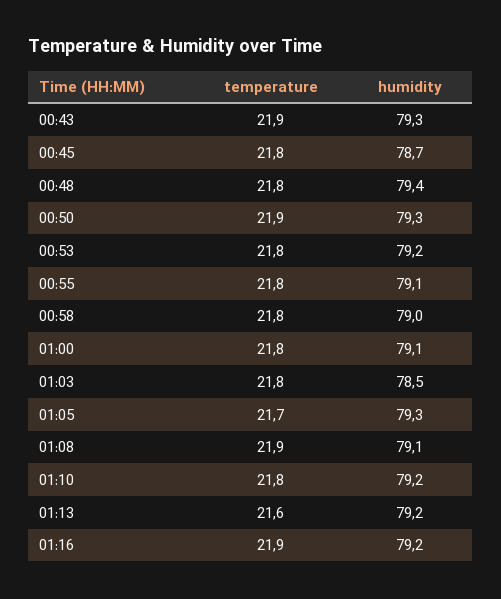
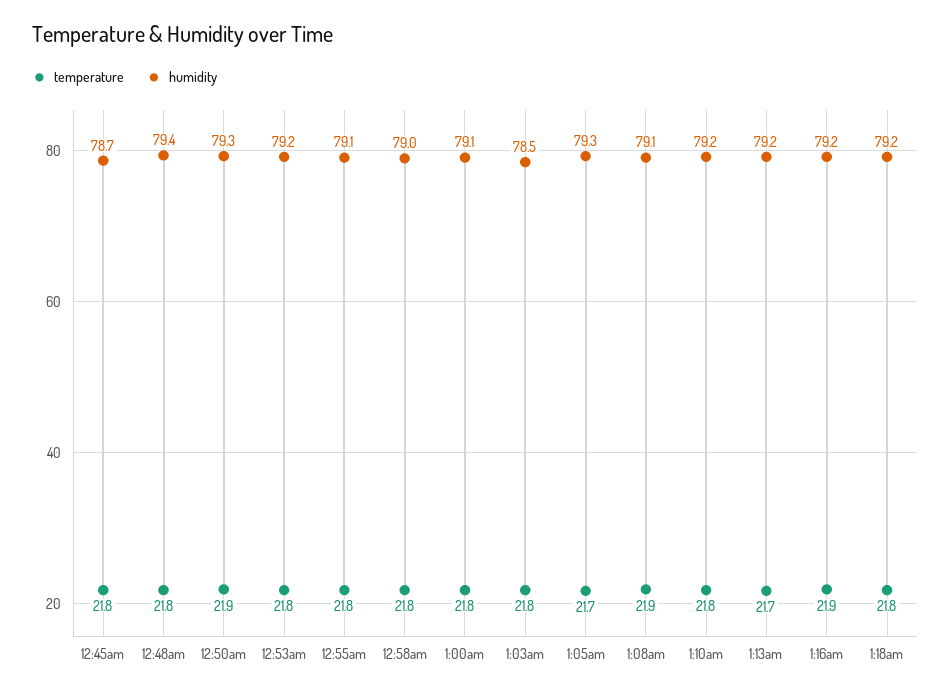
temperature, 00:43: 21.9 -> none
humidity, 00:43: 79.3 -> none
temperature, 01:13: 21.6 -> 21.7
temperature, 1:18am: none -> 21.8
humidity, 1:18am: none -> 79.2

